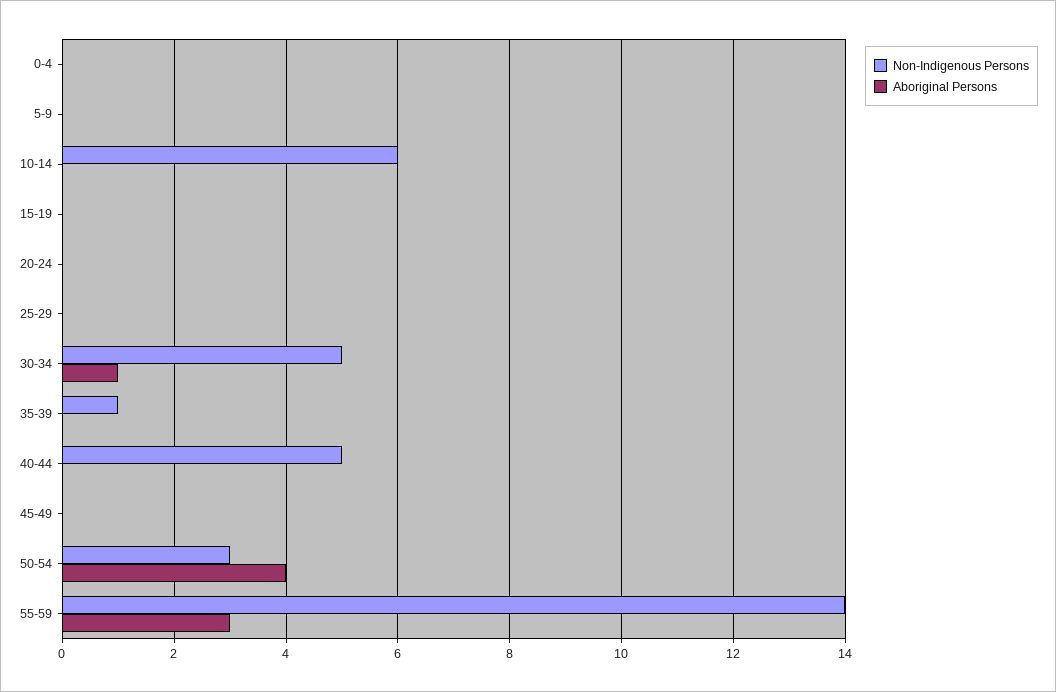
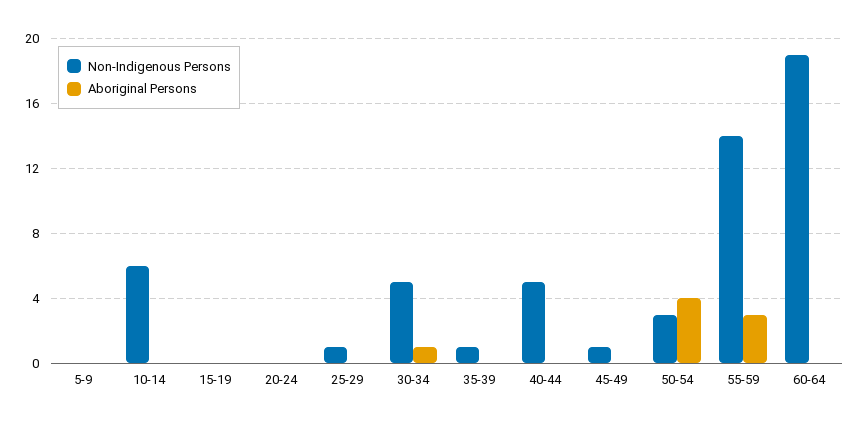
Non-Indigenous Persons, 0-4: 0 -> none
Aboriginal Persons, 0-4: 0 -> none
Non-Indigenous Persons, 25-29: 0 -> 1
Non-Indigenous Persons, 45-49: 0 -> 1
Non-Indigenous Persons, 60-64: none -> 19
Aboriginal Persons, 60-64: none -> 0

